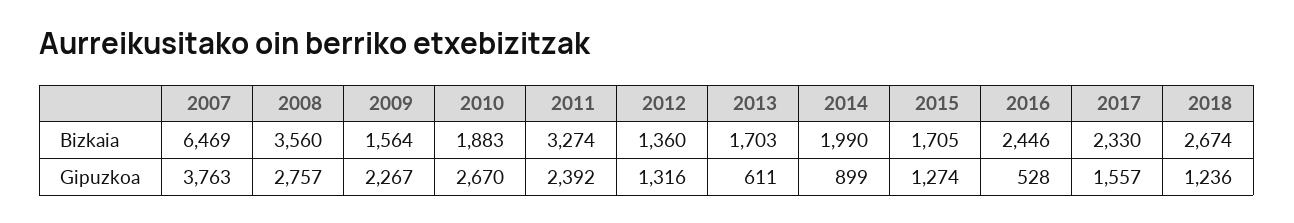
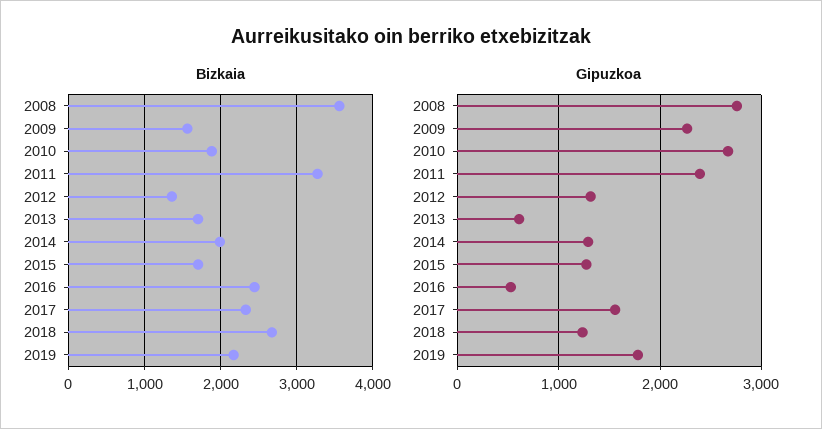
Bizkaia, 2007: 6469 -> none
Gipuzkoa, 2007: 3763 -> none
Gipuzkoa, 2014: 899 -> 1300
Bizkaia, 2019: none -> 2200
Gipuzkoa, 2019: none -> 1800

